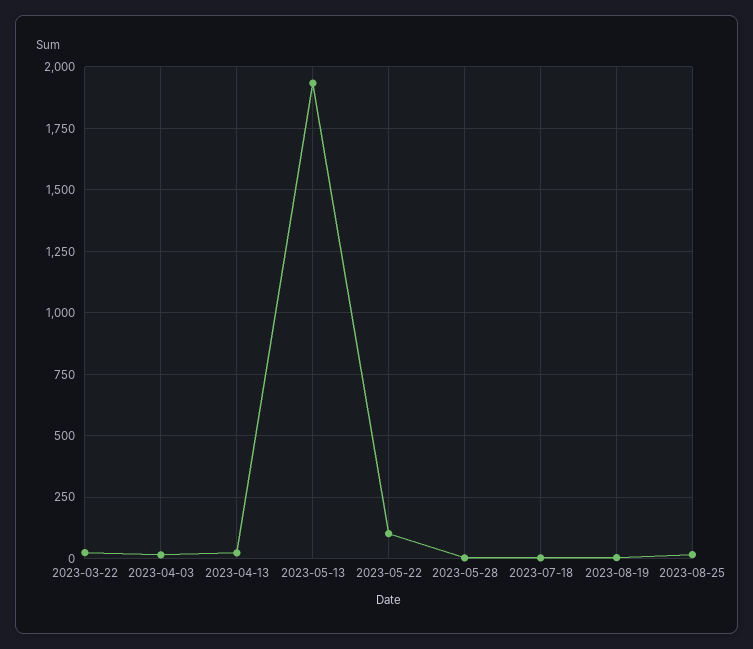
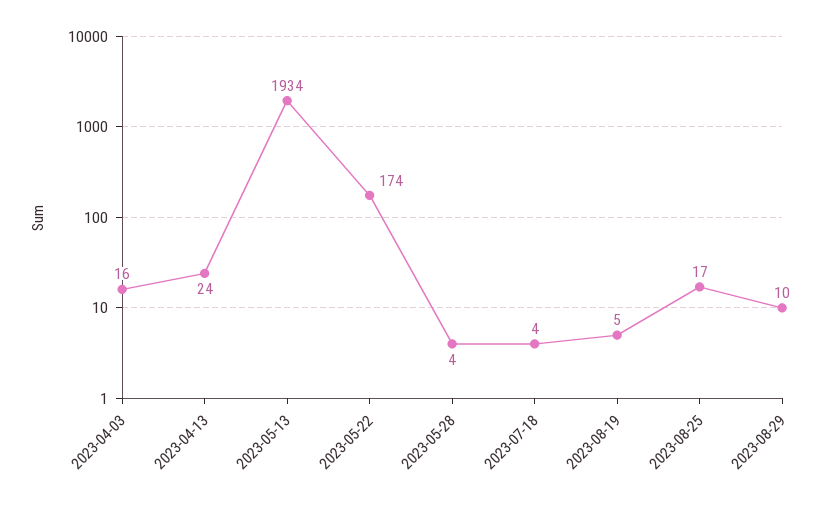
2023-03-22: 25 -> none
2023-05-22: 100 -> 174
2023-08-29: none -> 10

